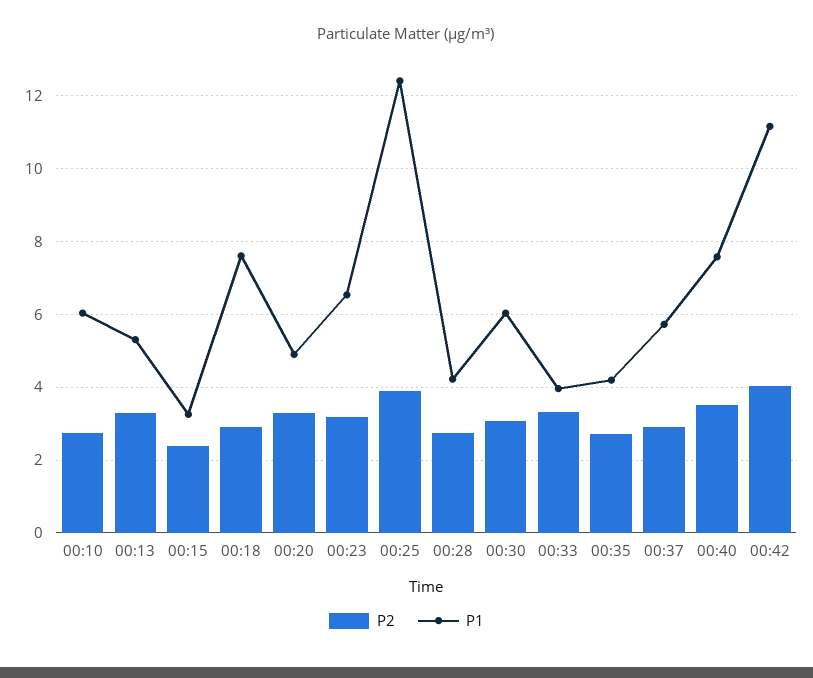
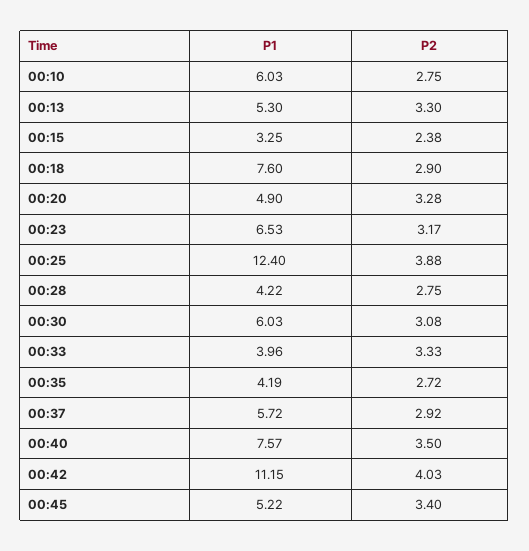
P1, 00:45: none -> 5.22
P2, 00:45: none -> 3.4

